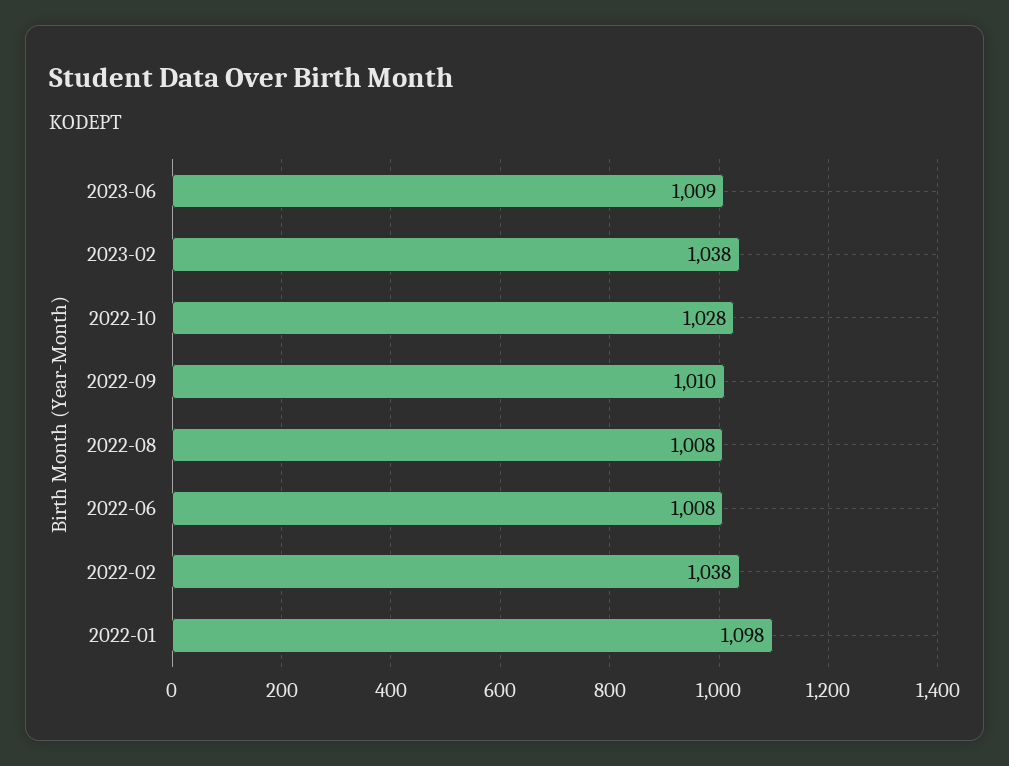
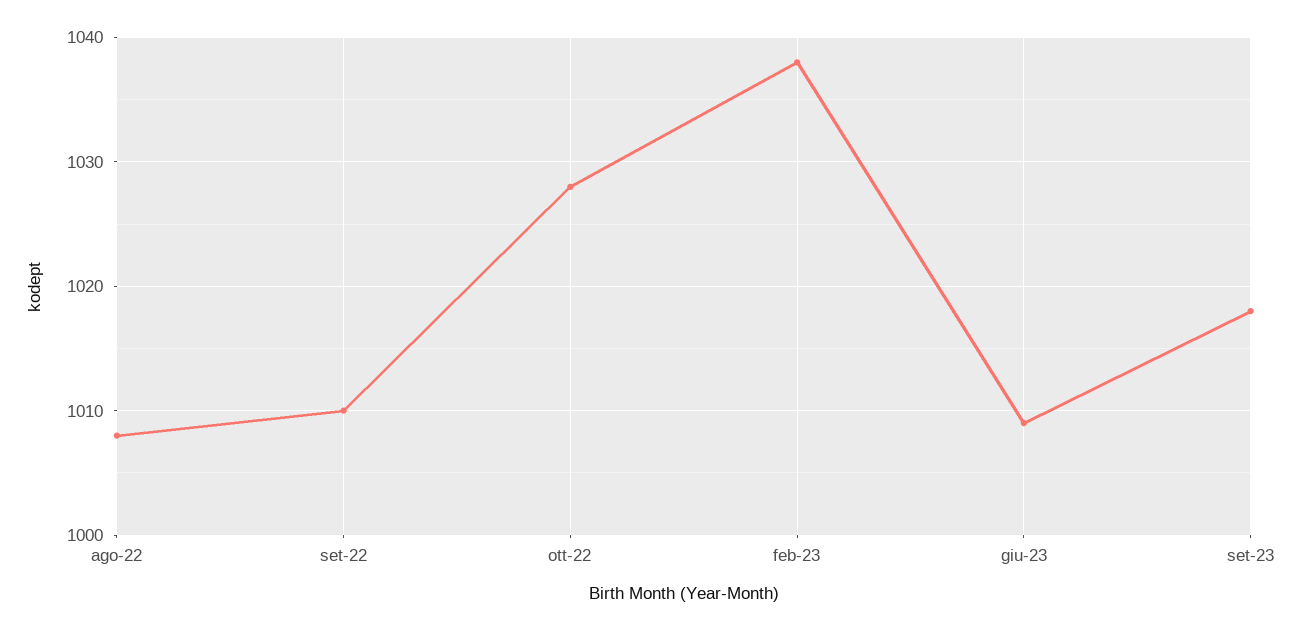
2022-06: 1008 -> none
2022-02: 1038 -> none
2022-01: 1098 -> none
set-23: none -> 1018

